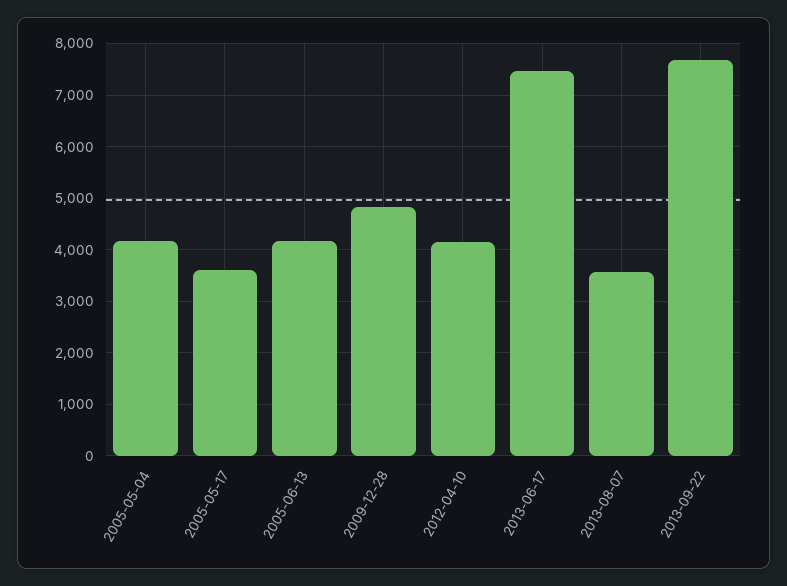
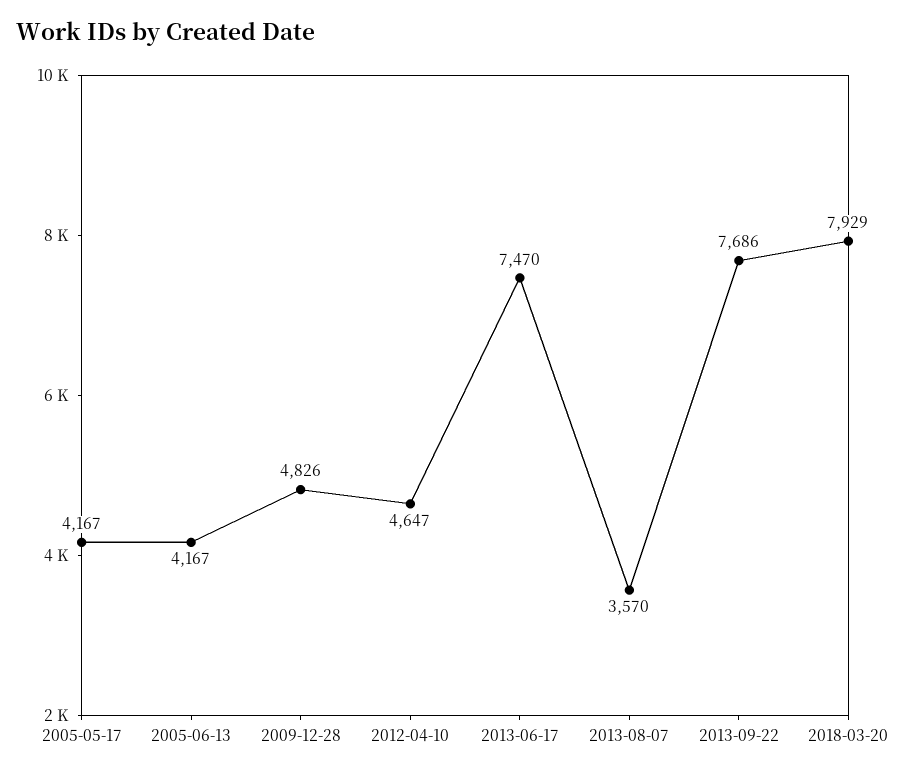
2005-05-04: 4200 -> none
2005-05-17: 3600 -> 4167
2012-04-10: 4200 -> 4647
2018-03-20: none -> 7929

